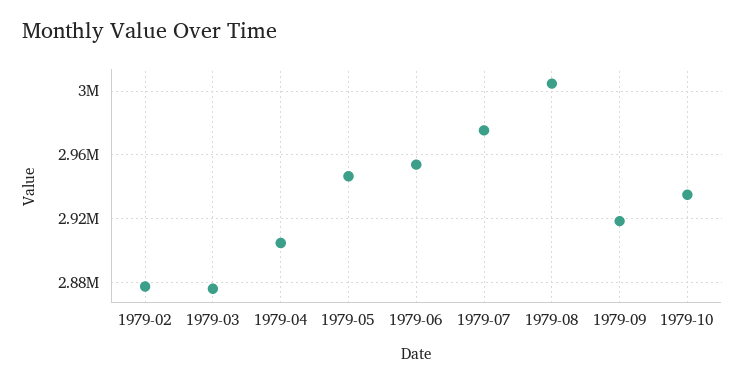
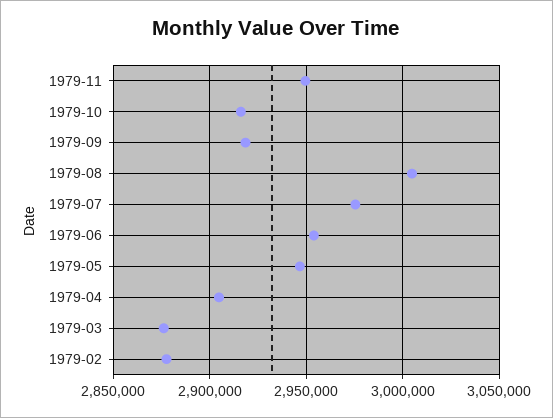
1979-10: 2935000 -> 2915000
1979-11: none -> 2950000

